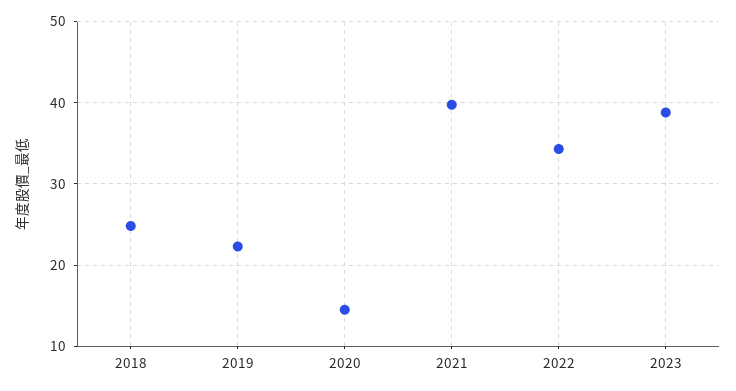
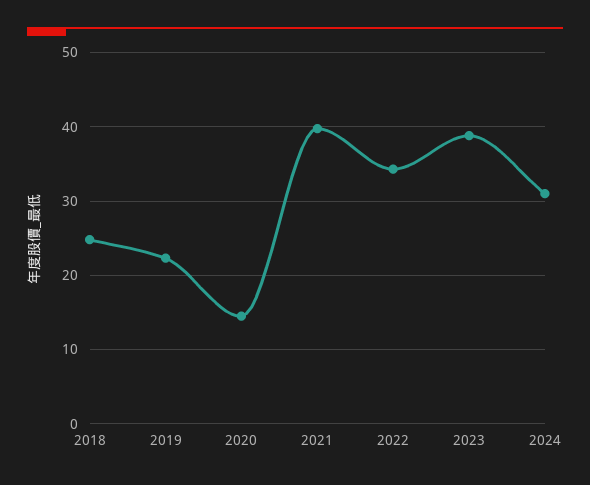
2024: none -> 31

